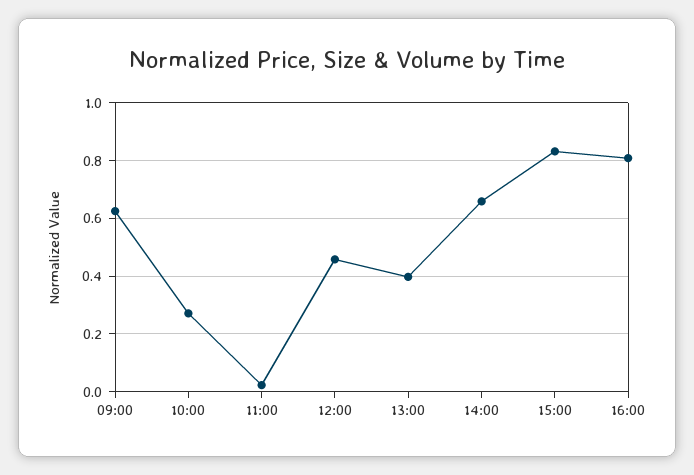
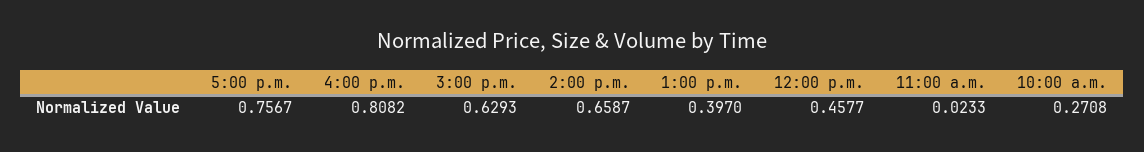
09:00: 0.625 -> none
15:00: 0.825 -> 0.6293
5:00 p.m.: none -> 0.7567

